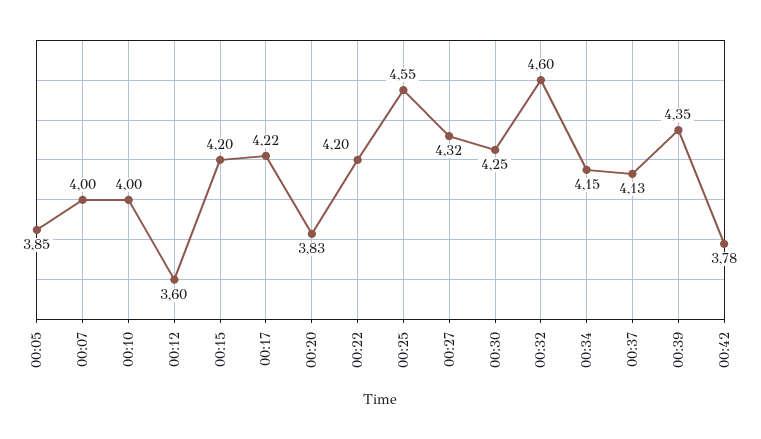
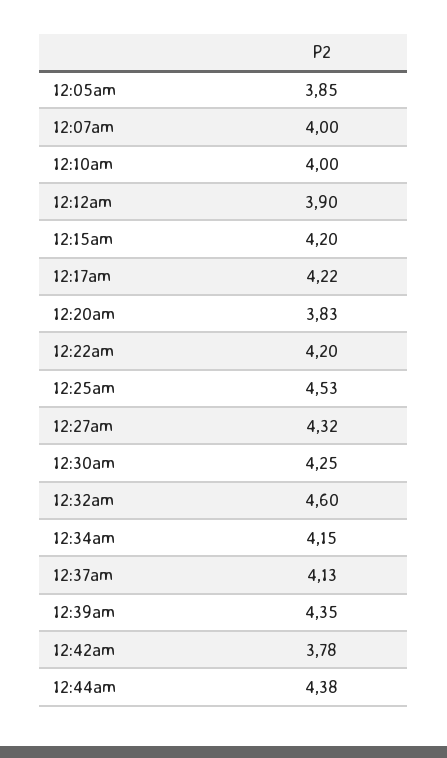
00:12: 3.6 -> 3.9
00:25: 4.55 -> 4.53
12:44am: none -> 4.38

